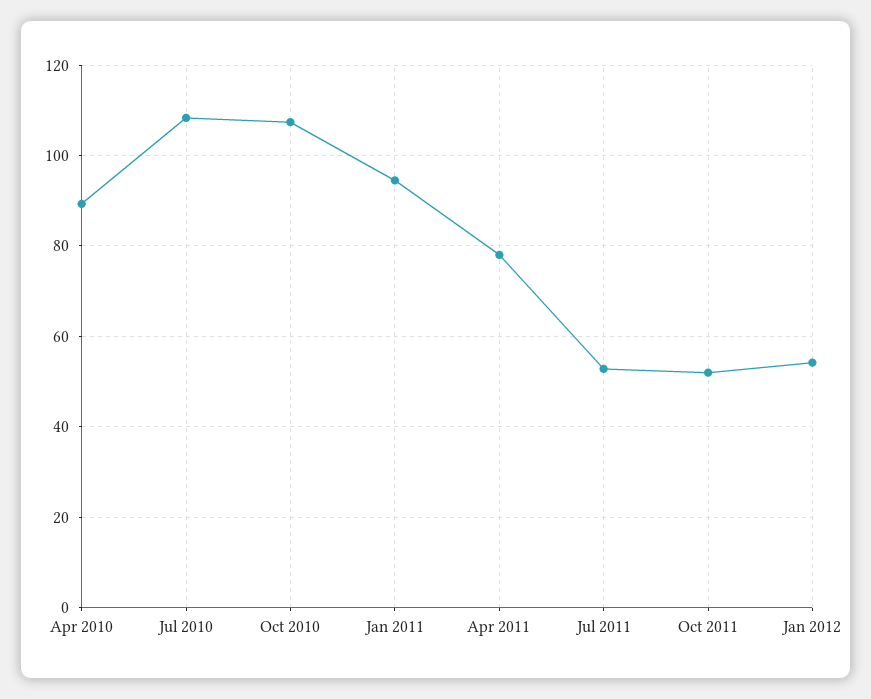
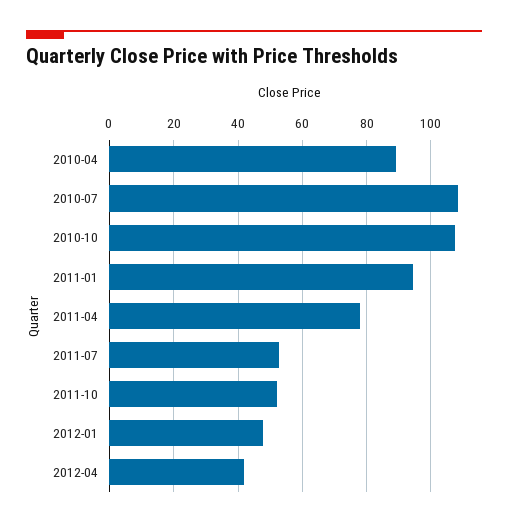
Jan 2012: 54 -> 48
2012-04: none -> 42

